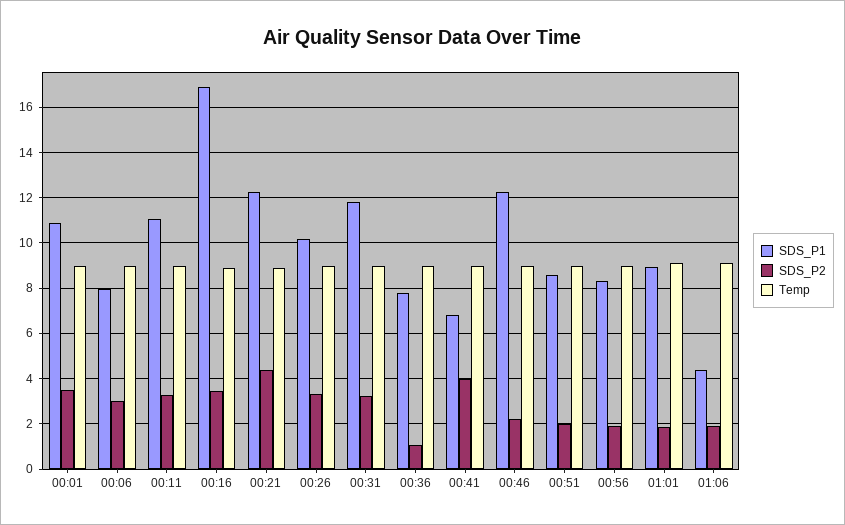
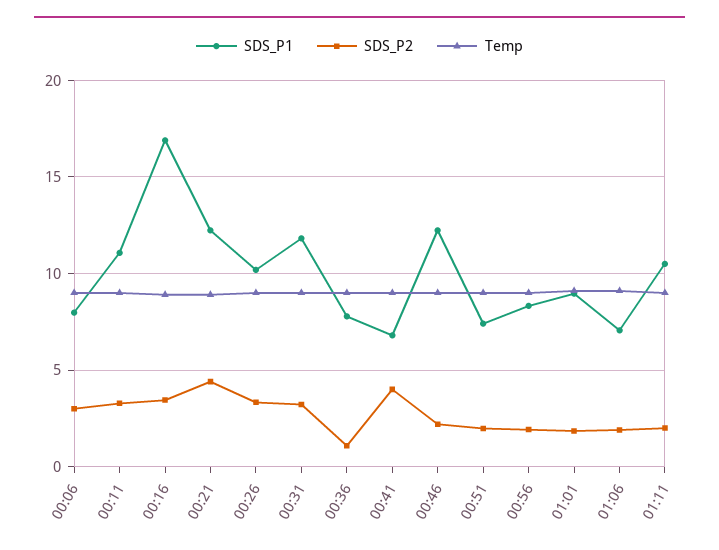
SDS_P1, 00:01: 11 -> none
SDS_P2, 00:01: 3.5 -> none
Temp, 00:01: 9 -> none
SDS_P1, 00:51: 8.5 -> 7.5
SDS_P1, 01:06: 4.5 -> 7
SDS_P1, 01:11: none -> 10.5
SDS_P2, 01:11: none -> 2
Temp, 01:11: none -> 9

